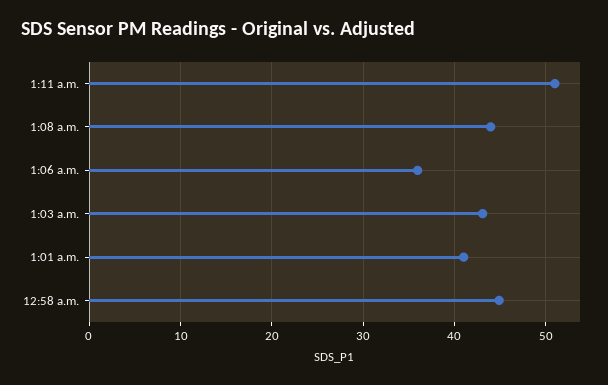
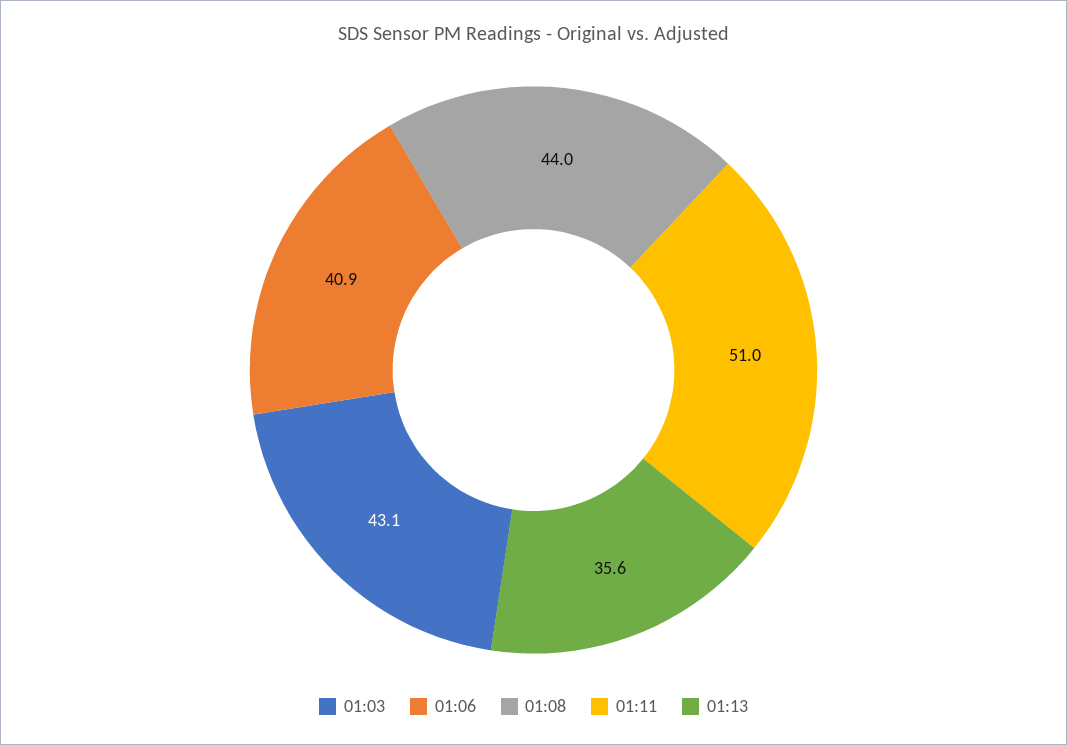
1:06 a.m.: 36 -> 40.9
1:01 a.m.: 41 -> none
12:58 a.m.: 45 -> none
01:13: none -> 35.6

